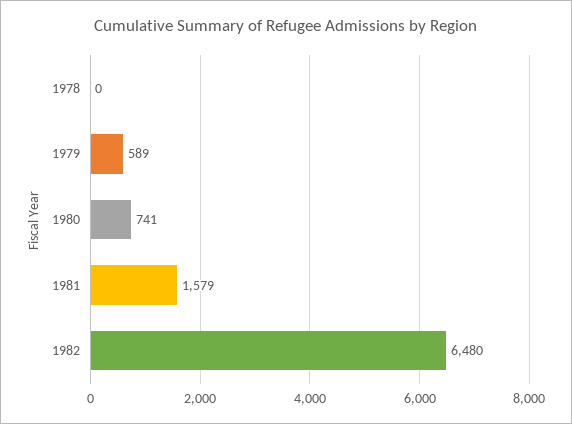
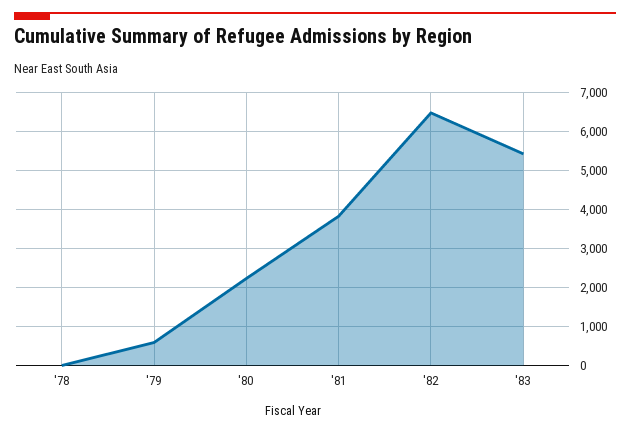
1980: 741 -> 2200
1981: 1579 -> 3800
'83: none -> 5400

